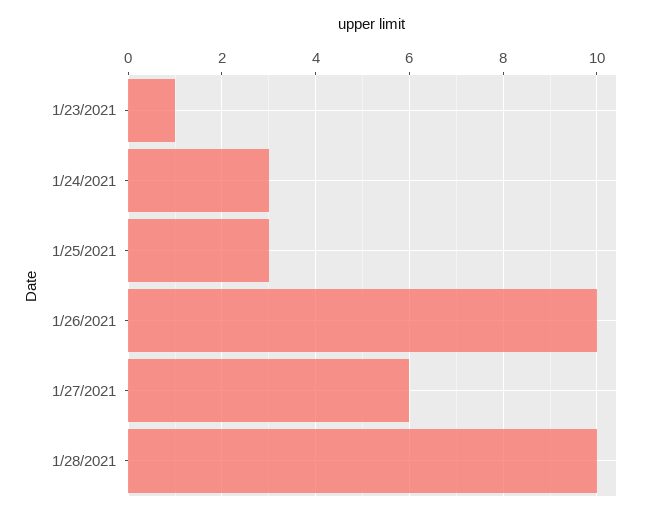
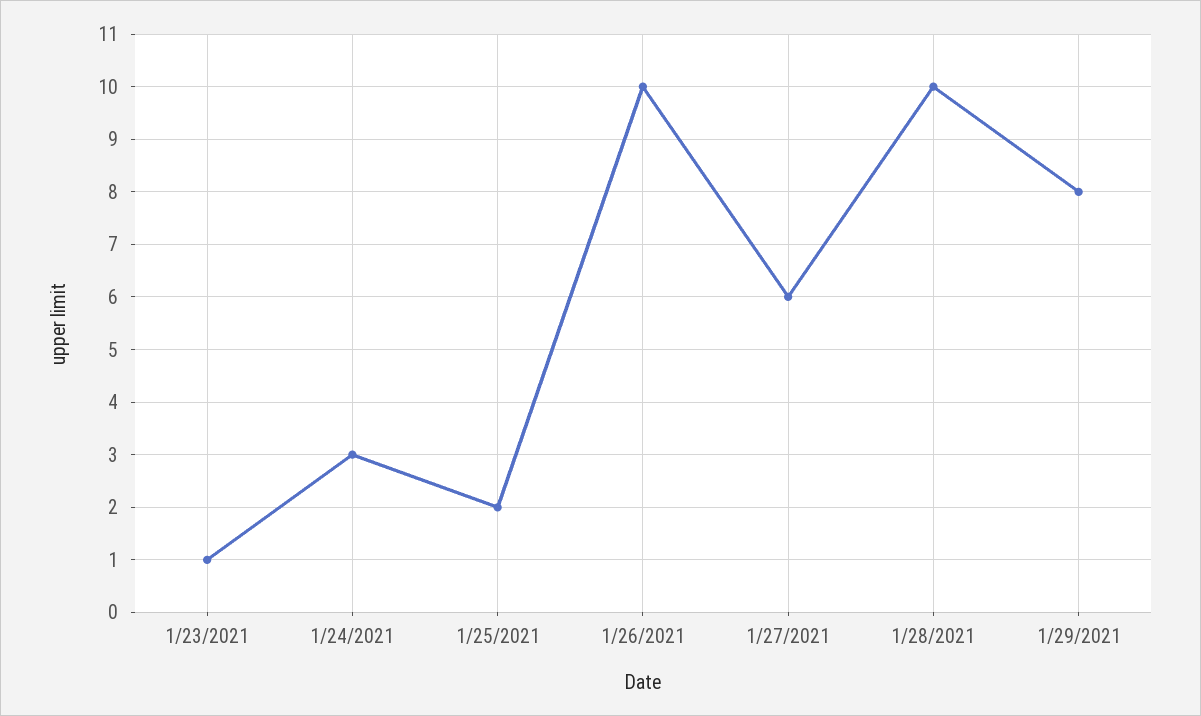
1/25/2021: 3 -> 2
1/29/2021: none -> 8

